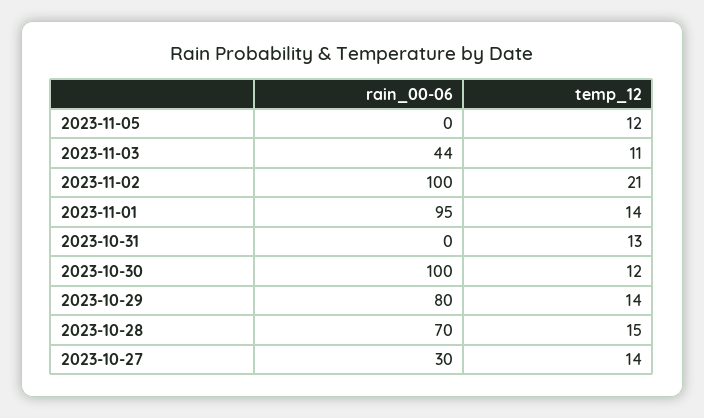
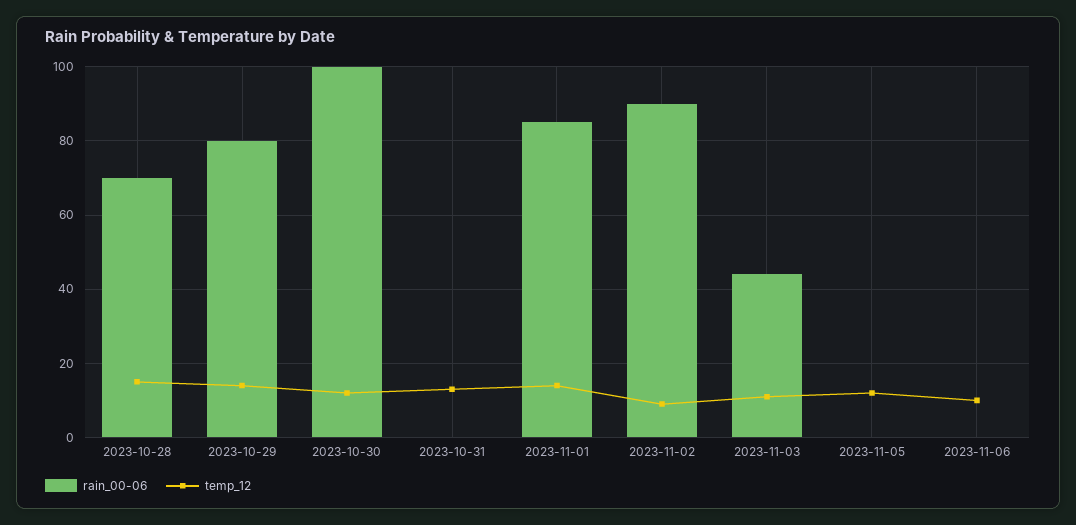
rain_00-06, 2023-11-02: 100 -> 90
temp_12, 2023-11-02: 21 -> 10
rain_00-06, 2023-11-01: 95 -> 85
rain_00-06, 2023-10-27: 30 -> none
temp_12, 2023-10-27: 14 -> none
rain_00-06, 2023-11-06: none -> 0
temp_12, 2023-11-06: none -> 10

